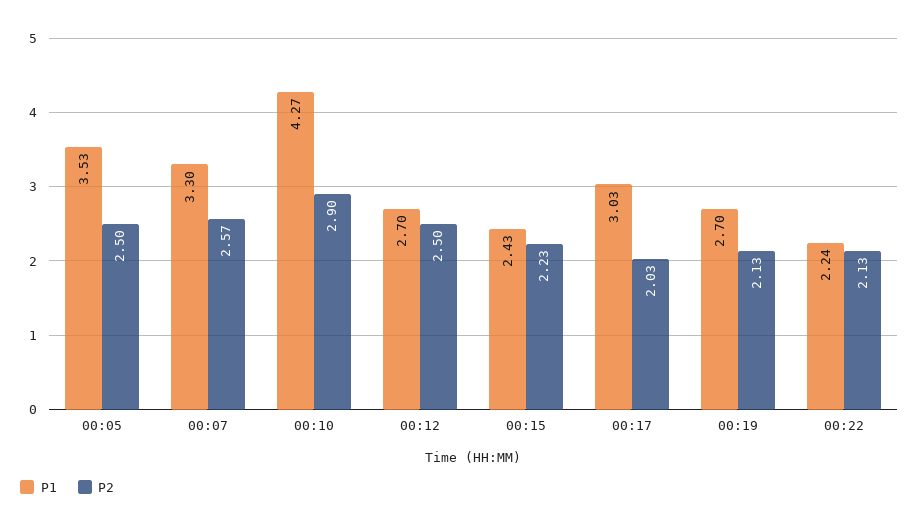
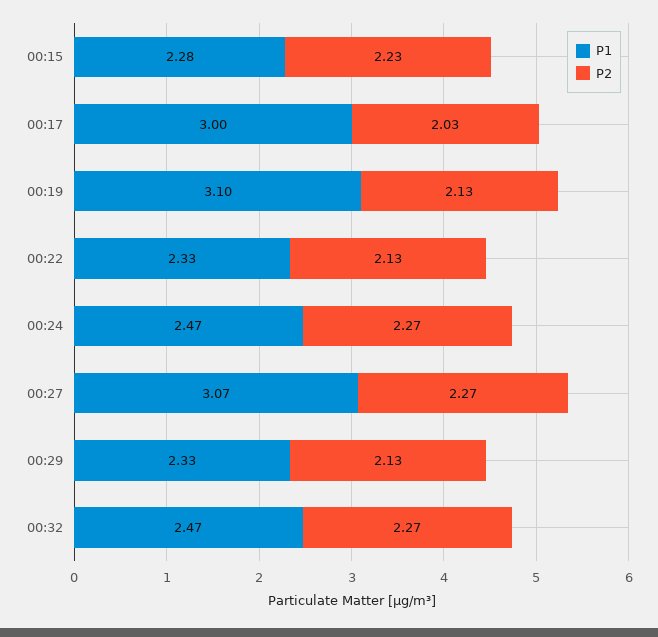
P1, 00:05: 3.53 -> none
P2, 00:05: 2.5 -> none
P1, 00:07: 3.3 -> none
P2, 00:07: 2.57 -> none
P1, 00:10: 4.27 -> none
P2, 00:10: 2.9 -> none
P1, 00:12: 2.7 -> none
P2, 00:12: 2.5 -> none
P1, 00:15: 2.43 -> 2.28
P1, 00:17: 3.03 -> 3
P1, 00:19: 2.7 -> 3.1
P1, 00:22: 2.24 -> 2.33
P1, 00:24: none -> 2.47
P2, 00:24: none -> 2.27
P1, 00:27: none -> 3.07
P2, 00:27: none -> 2.27
P1, 00:29: none -> 2.33
P2, 00:29: none -> 2.13
P1, 00:32: none -> 2.47
P2, 00:32: none -> 2.27

